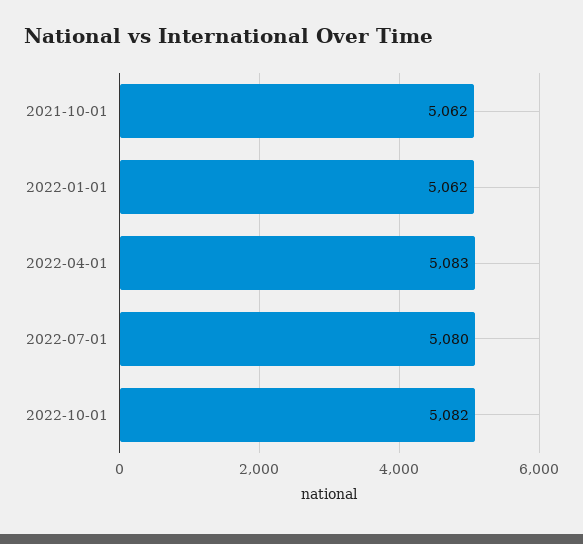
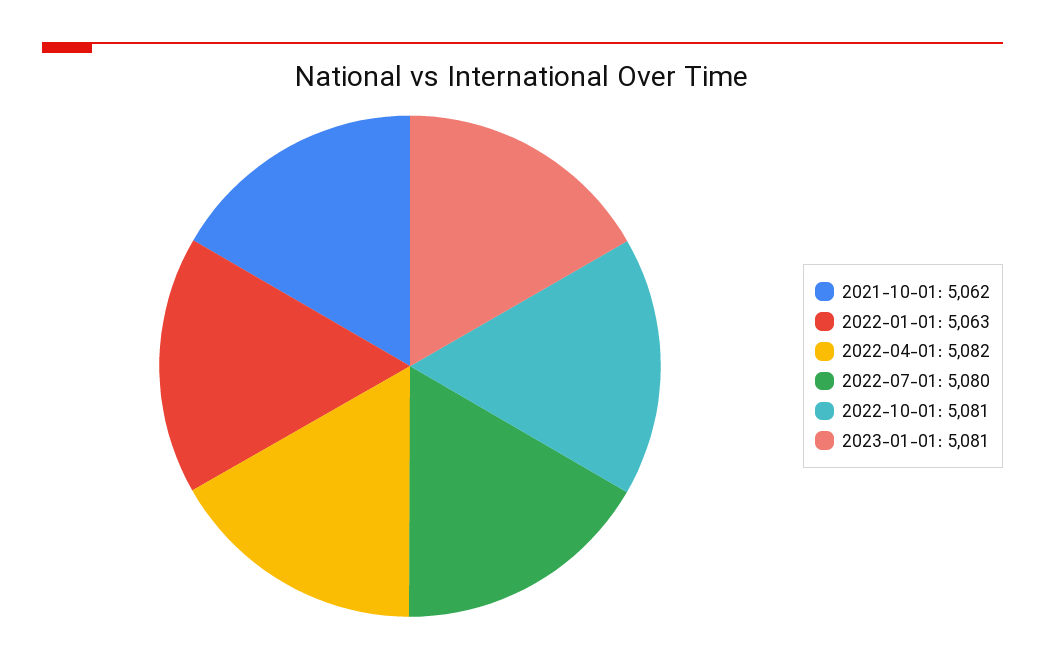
2022-01-01: 5062 -> 5063
2022-04-01: 5083 -> 5082
2022-10-01: 5082 -> 5081
2023-01-01: none -> 5081

